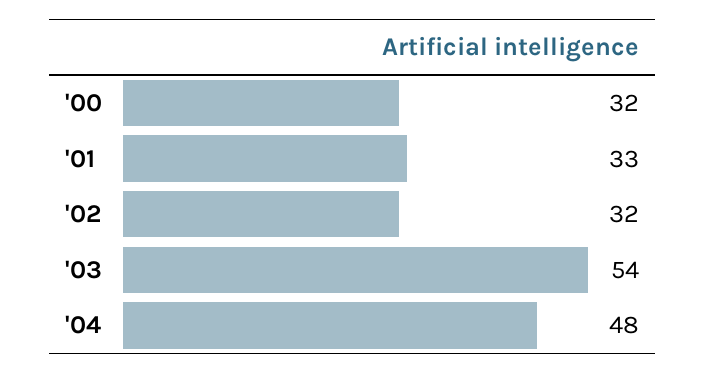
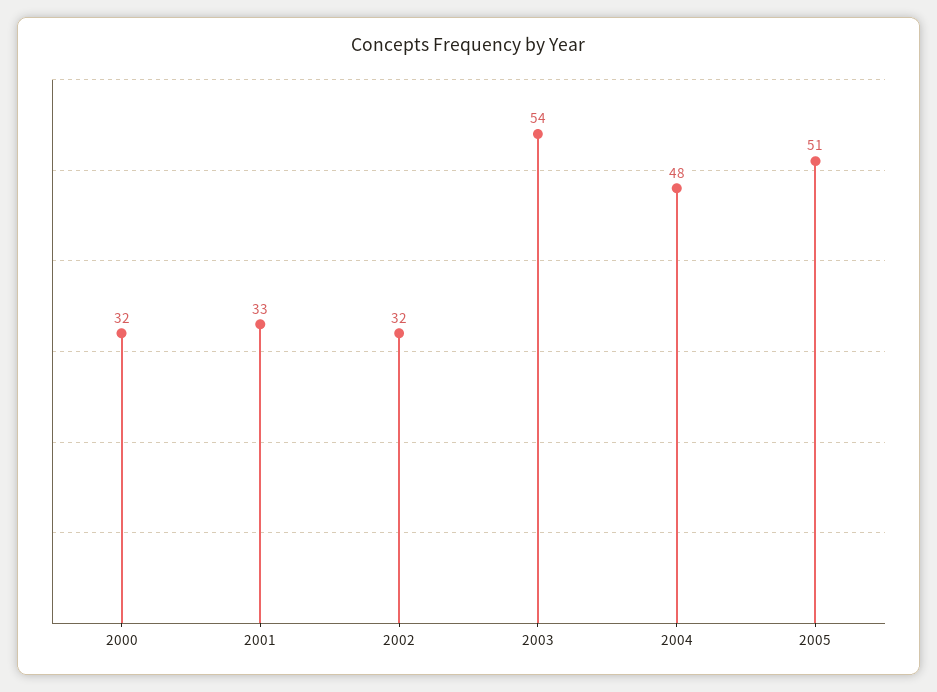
2005: none -> 51

